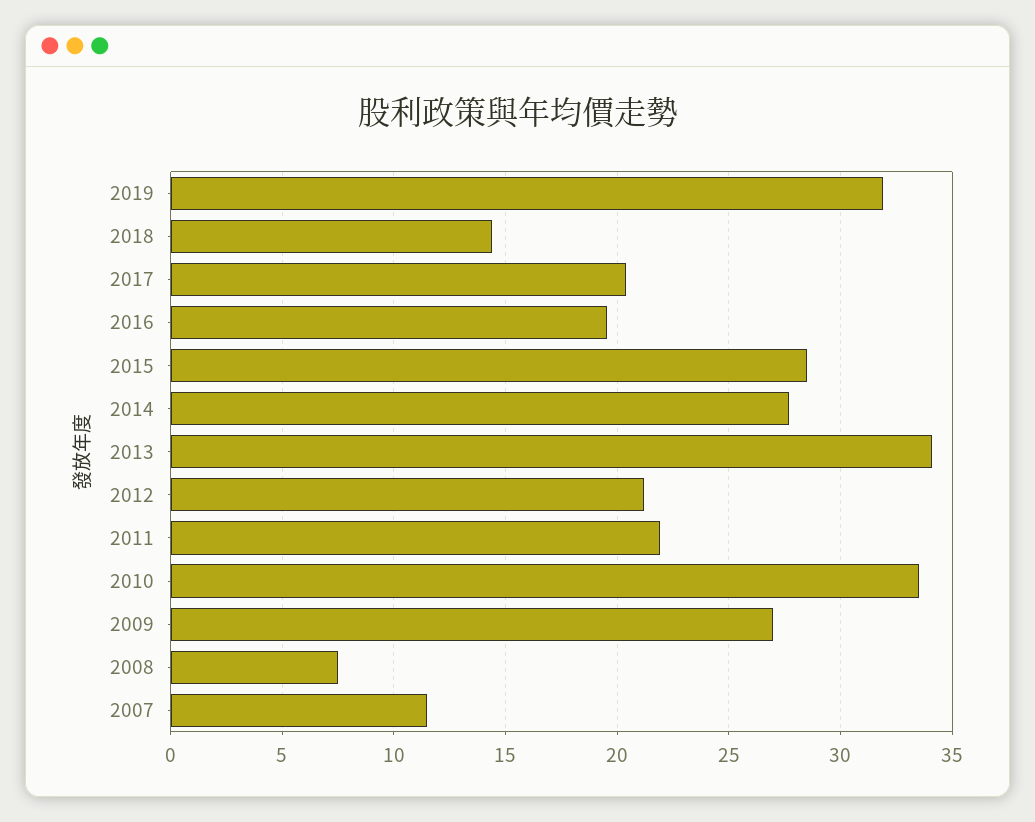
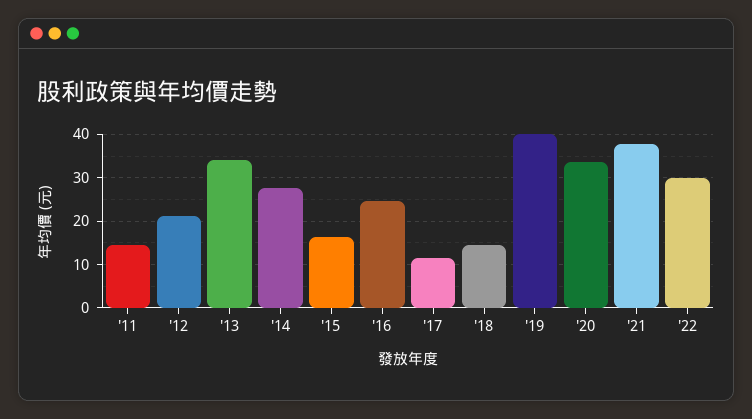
2019: 32 -> 40
2017: 20.5 -> 12
2016: 19.5 -> 24
2015: 28.5 -> 16
2011: 22 -> 14
2010: 33.5 -> none
2009: 27 -> none
2008: 7.5 -> none
2007: 11.5 -> none
'20: none -> 34
'21: none -> 38
'22: none -> 30

